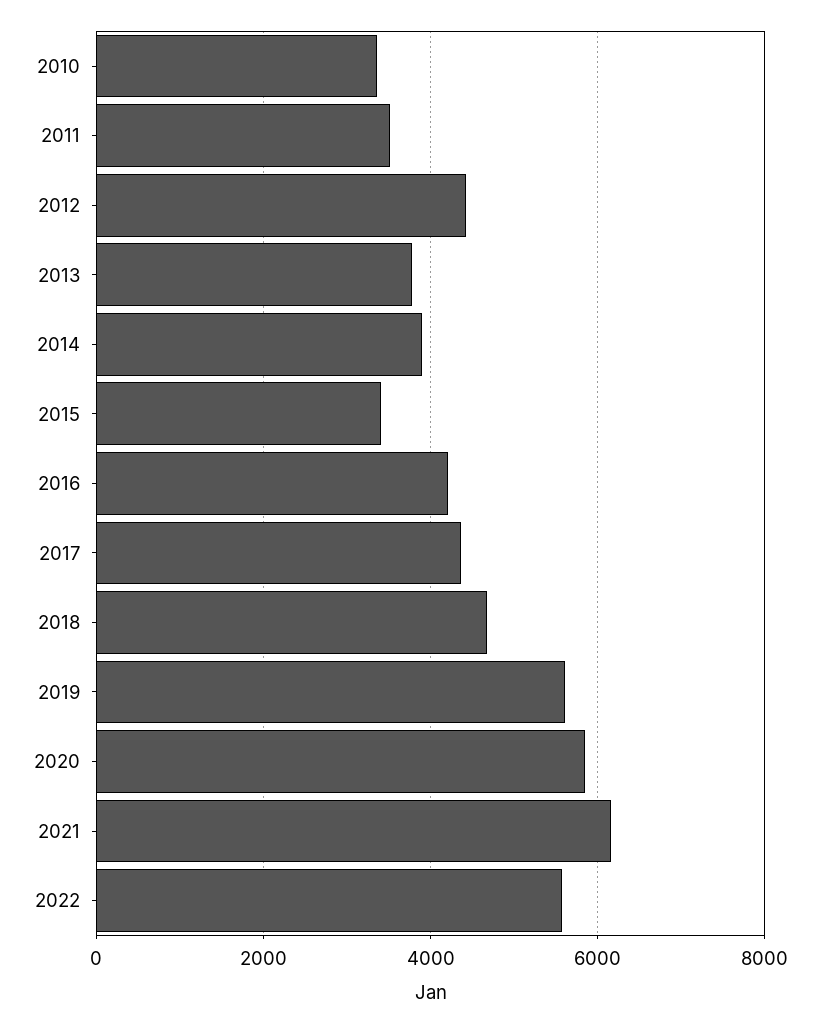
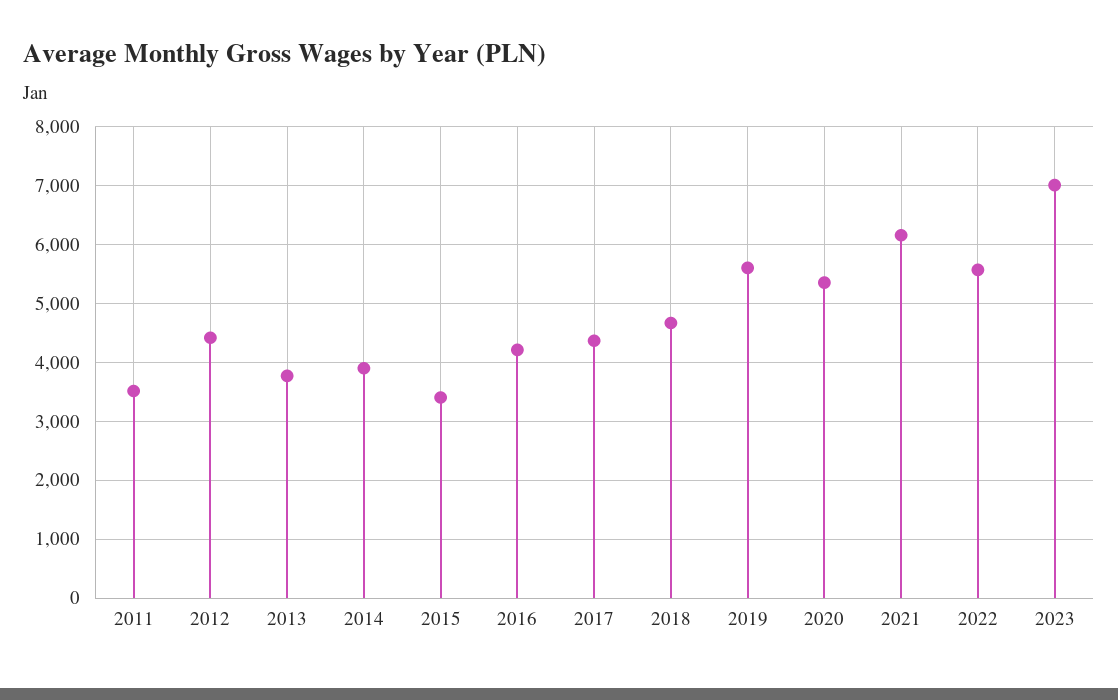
2010: 3400 -> none
2020: 5800 -> 5400
2023: none -> 7000

